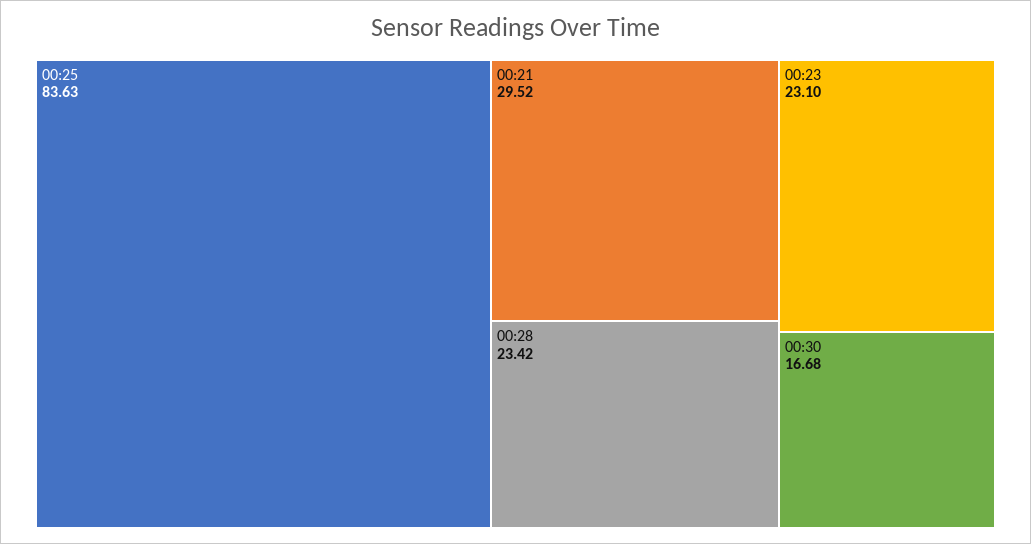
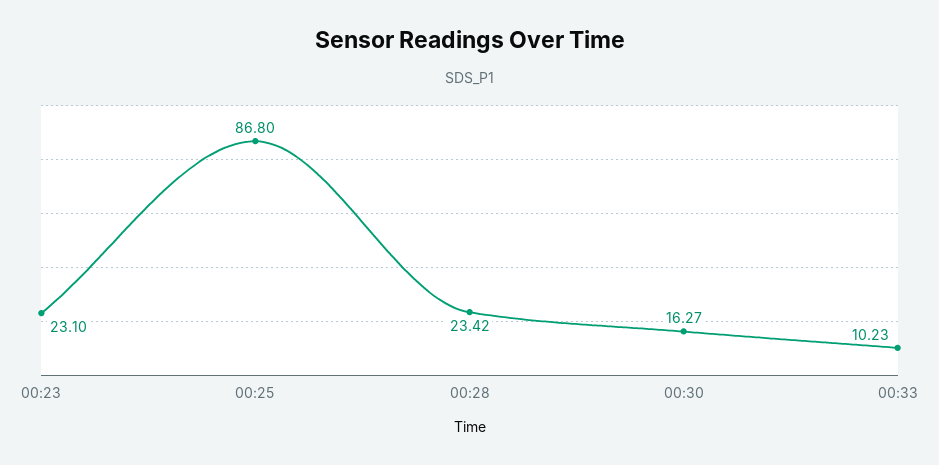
00:25: 83.63 -> 86.8
00:21: 29.52 -> none
00:30: 16.68 -> 16.27
00:33: none -> 10.23

